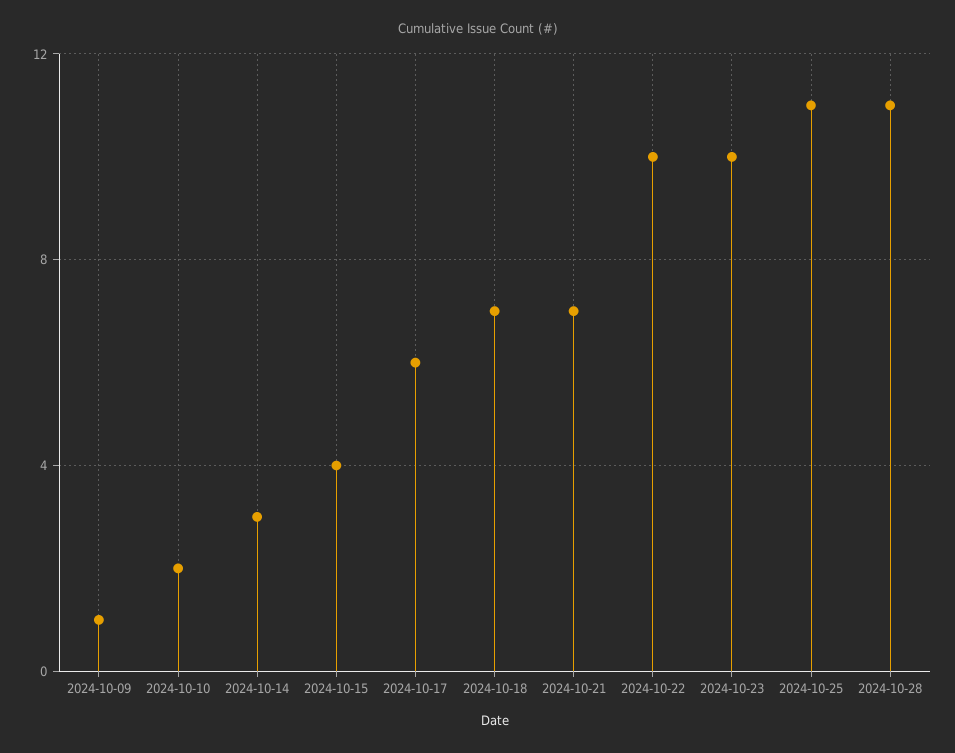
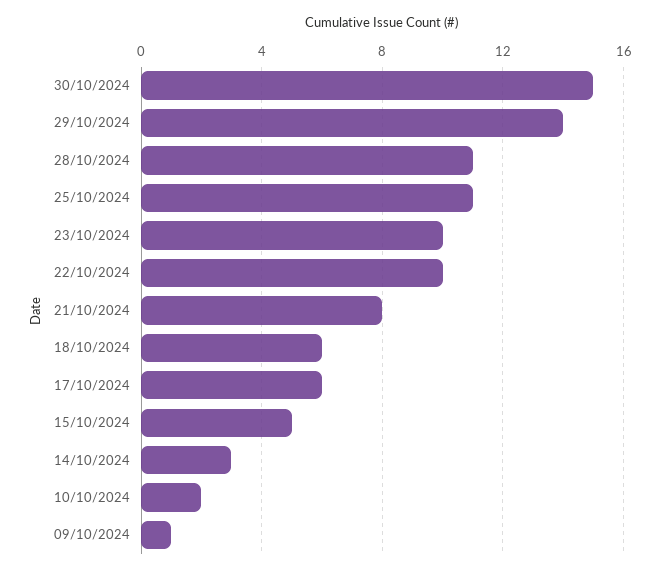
2024-10-15: 4 -> 5
2024-10-18: 7 -> 6
2024-10-21: 7 -> 8
30/10/2024: none -> 15
29/10/2024: none -> 14

